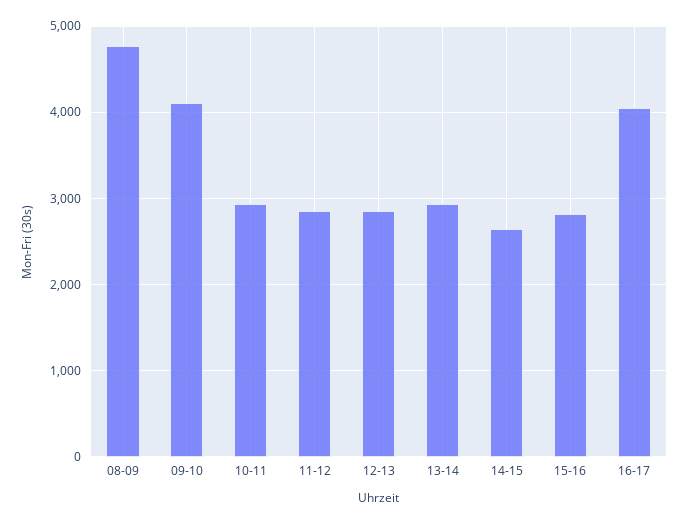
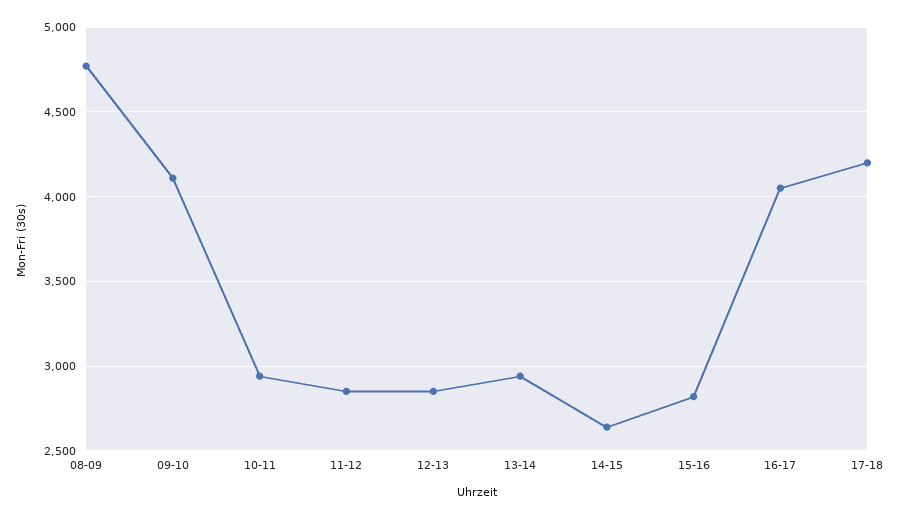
17-18: none -> 4200

